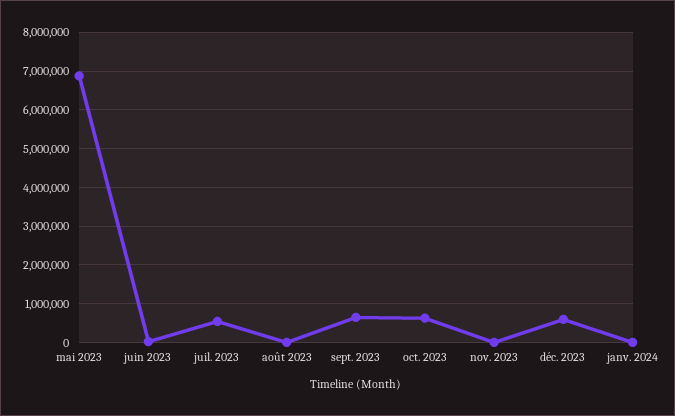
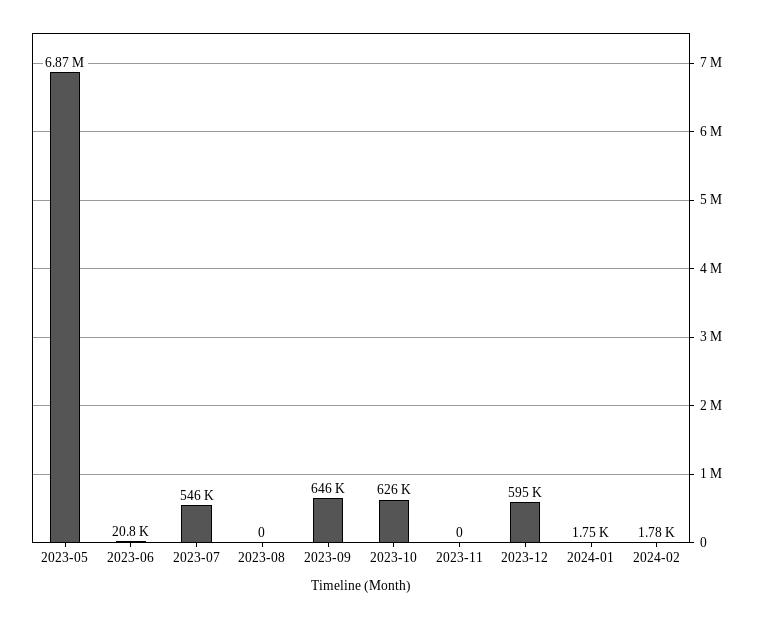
2024-02: none -> 1780

